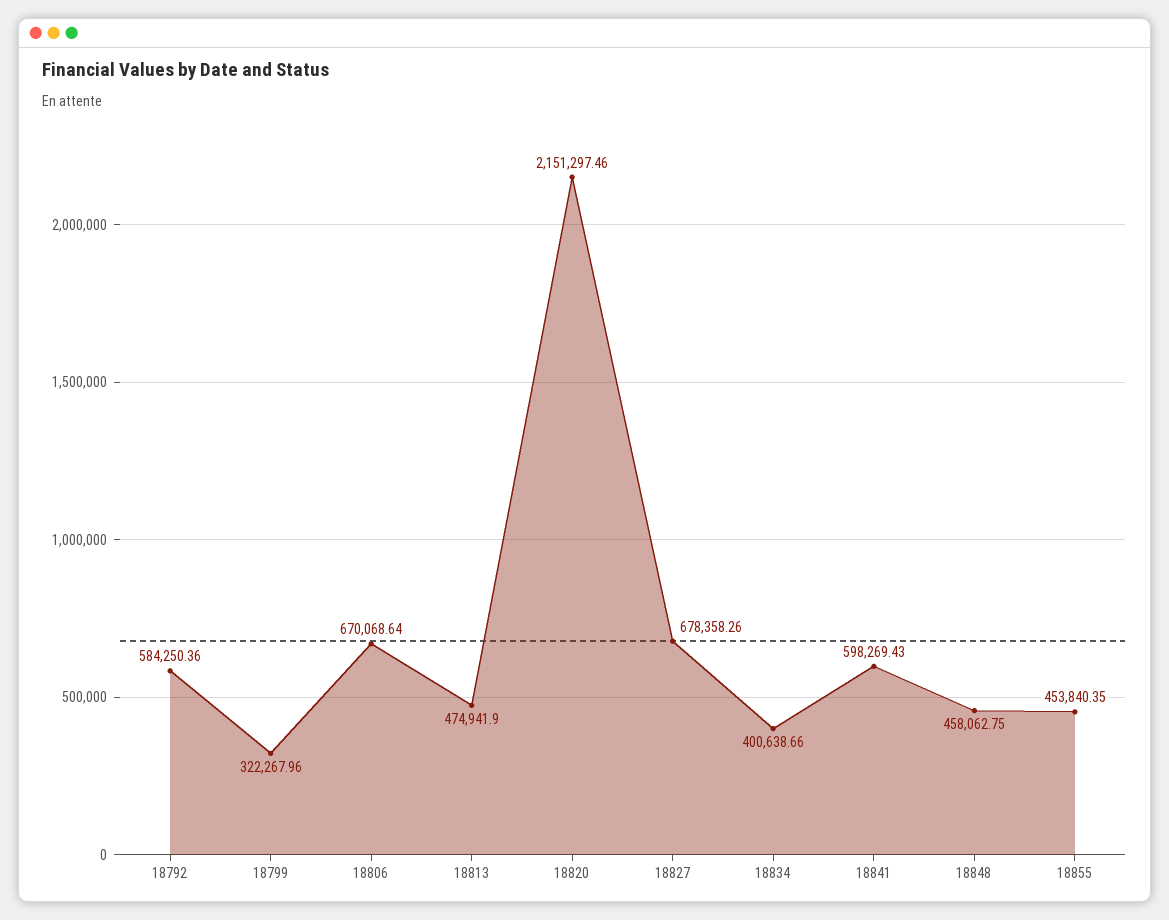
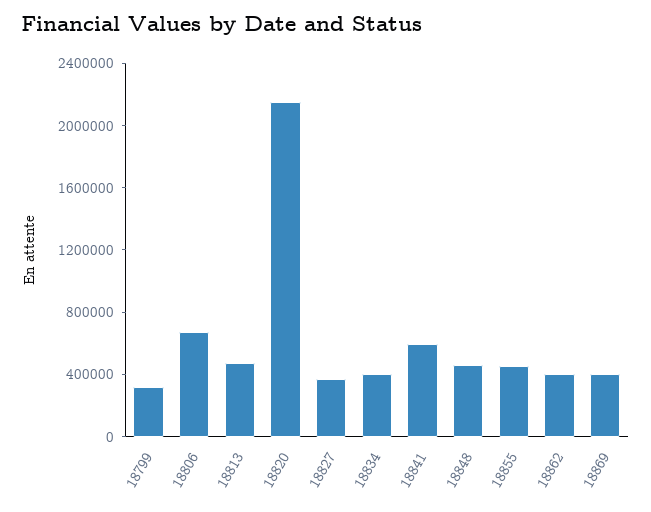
18792: 584250.36 -> none
18827: 678358.26 -> 400000
18862: none -> 400000
18869: none -> 400000

